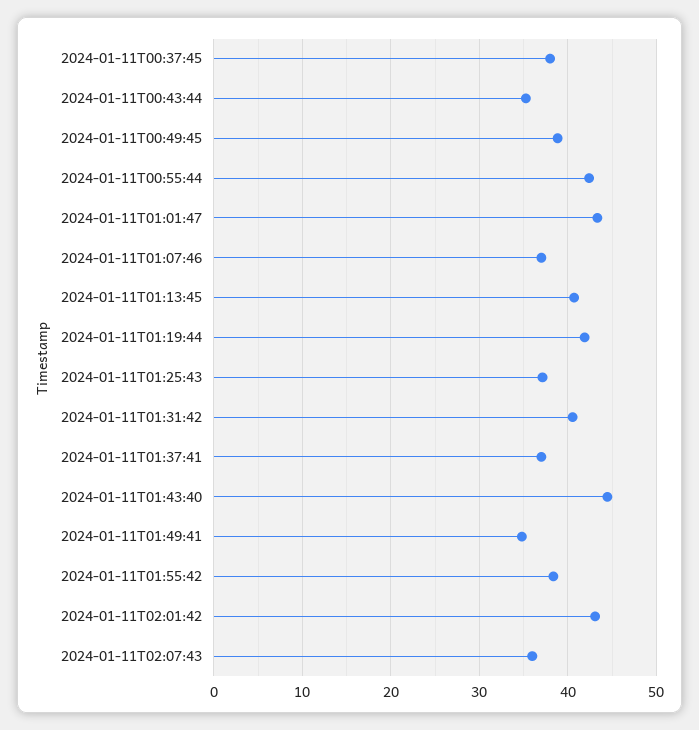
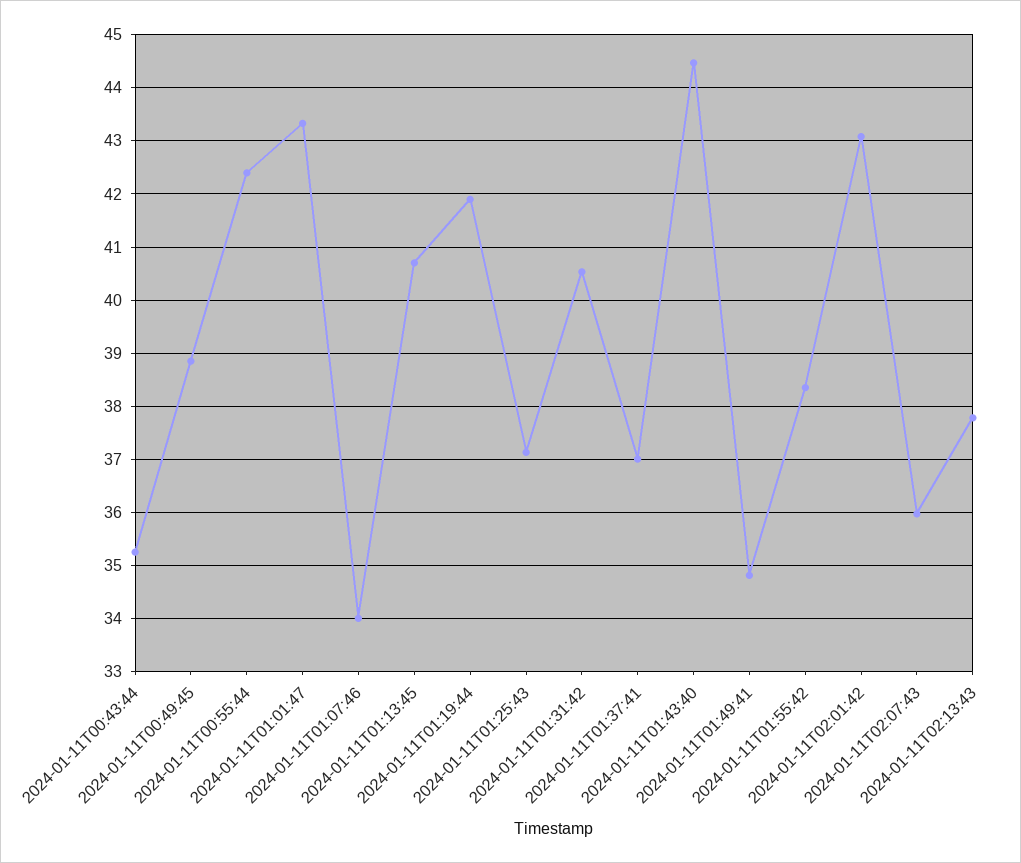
2024-01-11T00:37:45: 38 -> none
2024-01-11T01:07:46: 37 -> 34
2024-01-11T02:13:43: none -> 37.8

